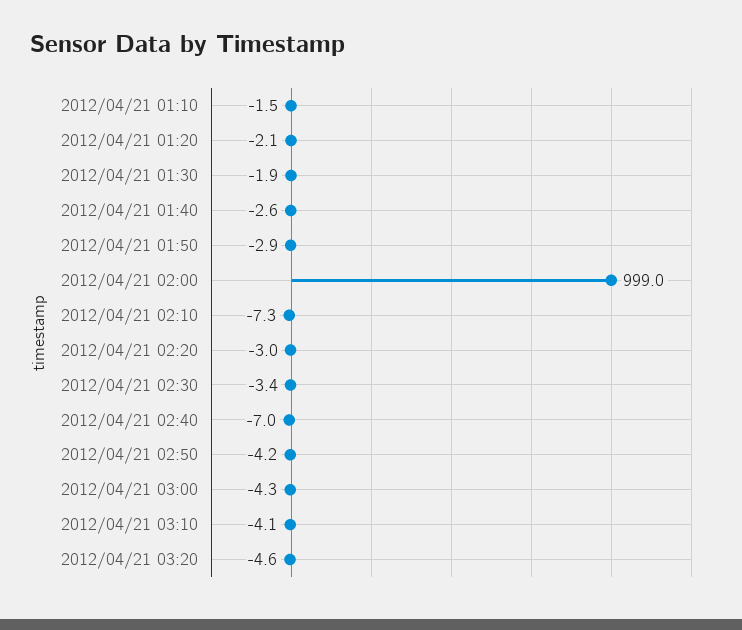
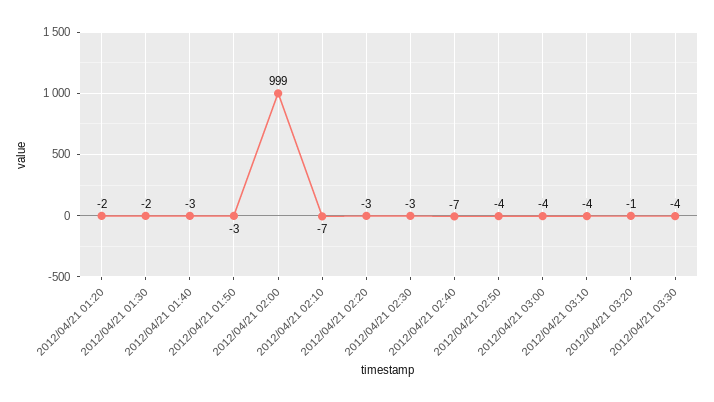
2012/04/21 01:10: -1.5 -> none
2012/04/21 03:20: -4.6 -> -1
2012/04/21 03:30: none -> -4

